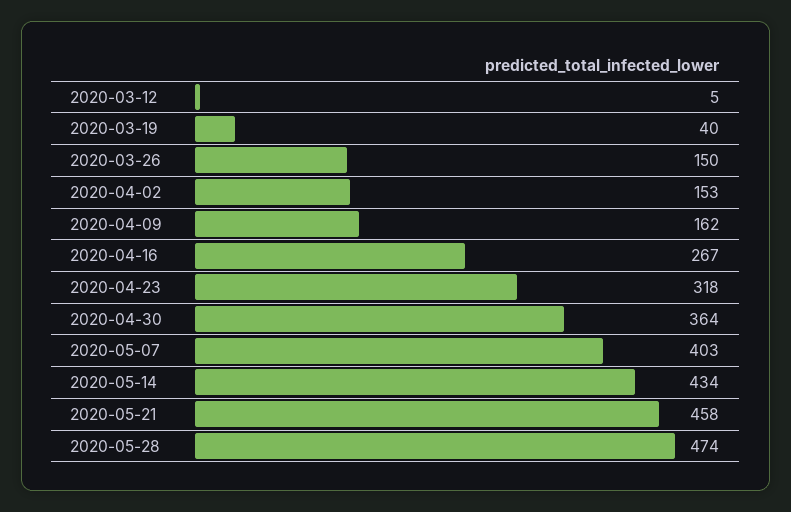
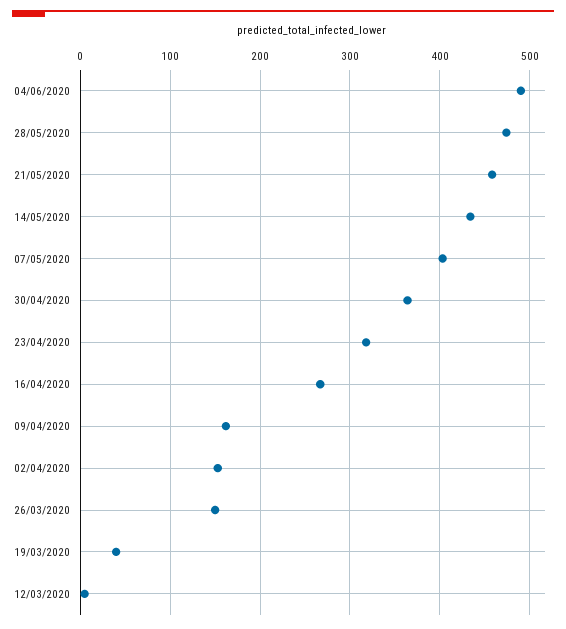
04/06/2020: none -> 490

